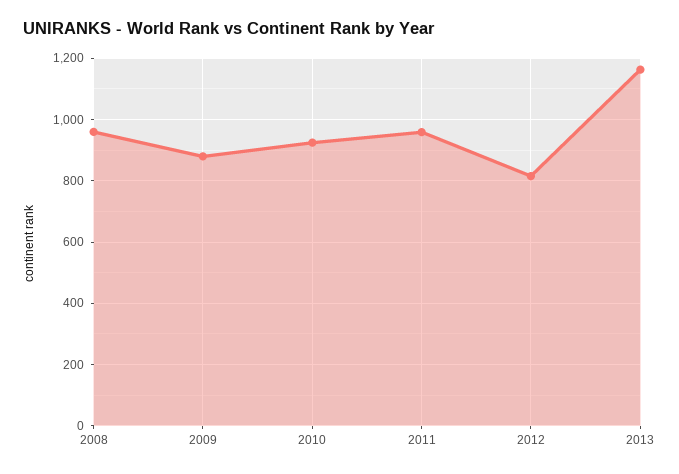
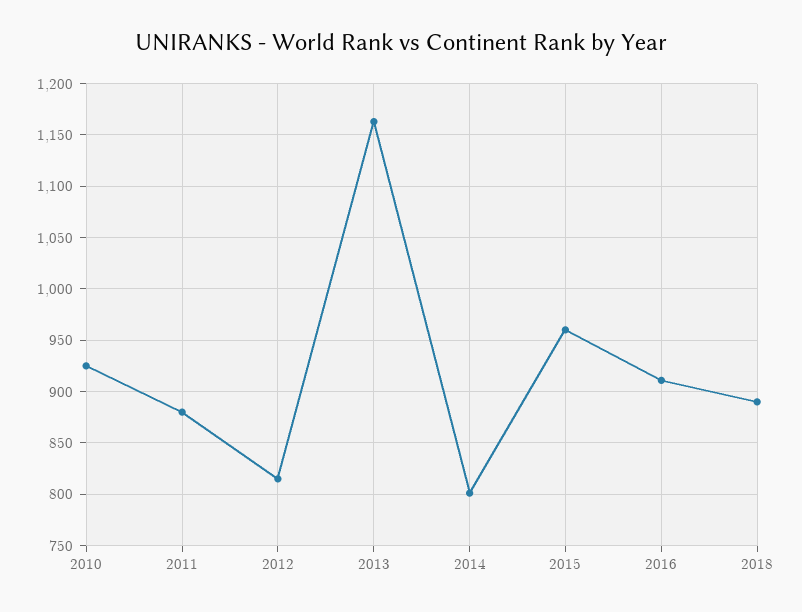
2008: 960 -> none
2009: 880 -> none
2011: 960 -> 880
2014: none -> 800
2015: none -> 960
2016: none -> 910
2018: none -> 890

